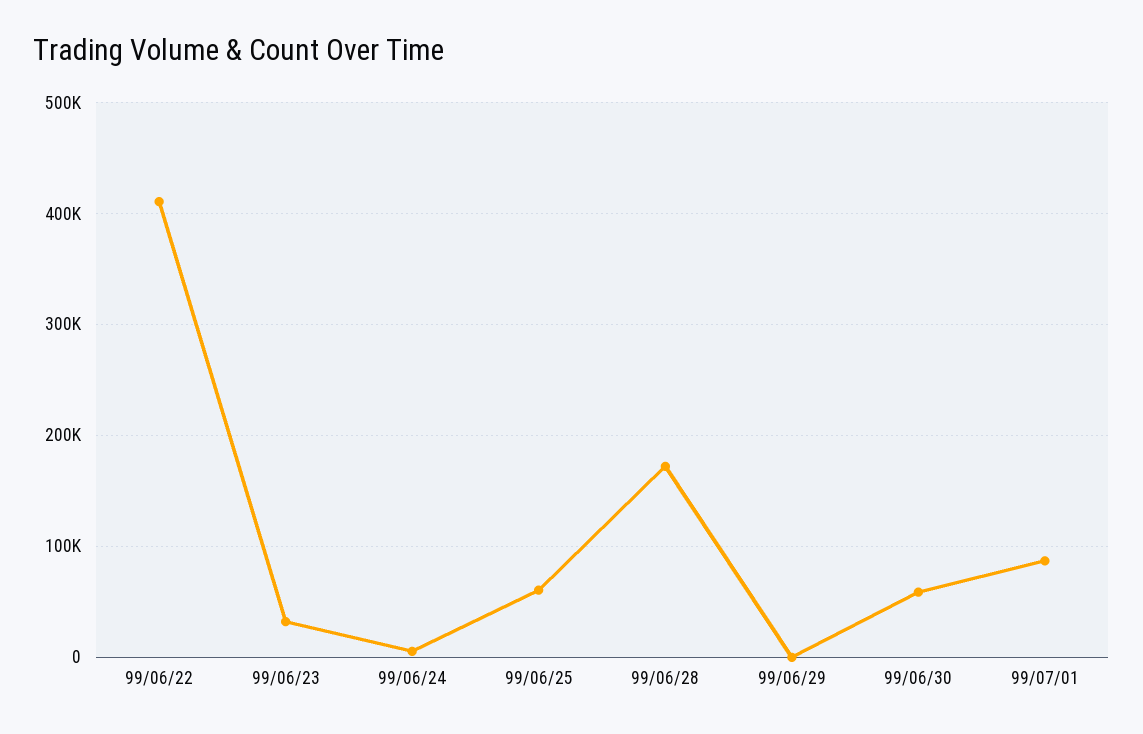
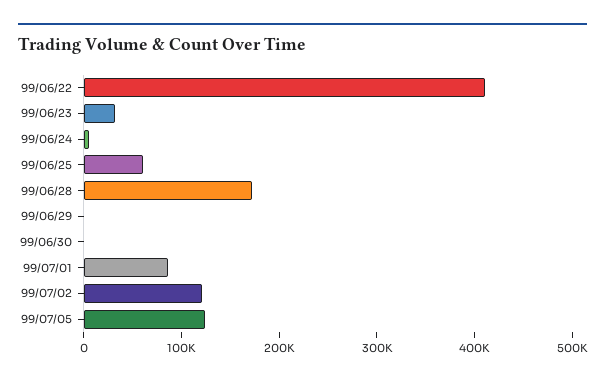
99/06/30: 60000 -> 0
99/07/02: none -> 120000
99/07/05: none -> 120000

